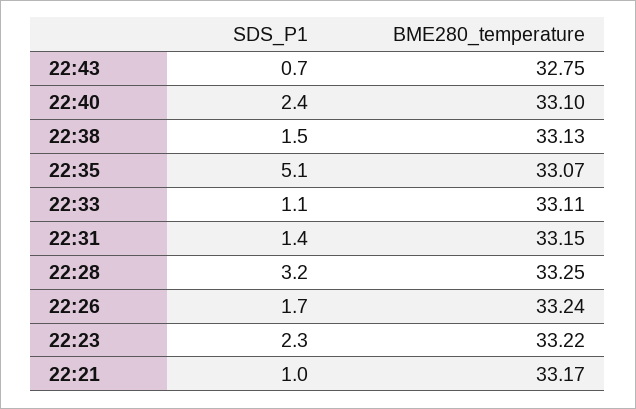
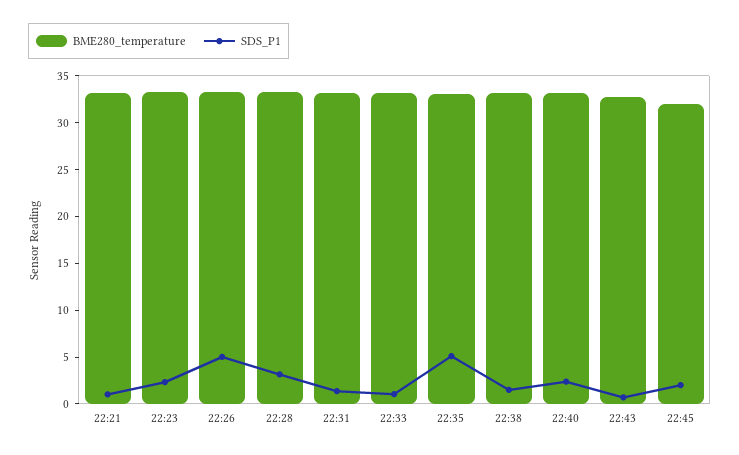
SDS_P1, 22:26: 1.7 -> 5
BME280_temperature, 22:45: none -> 32
SDS_P1, 22:45: none -> 2

